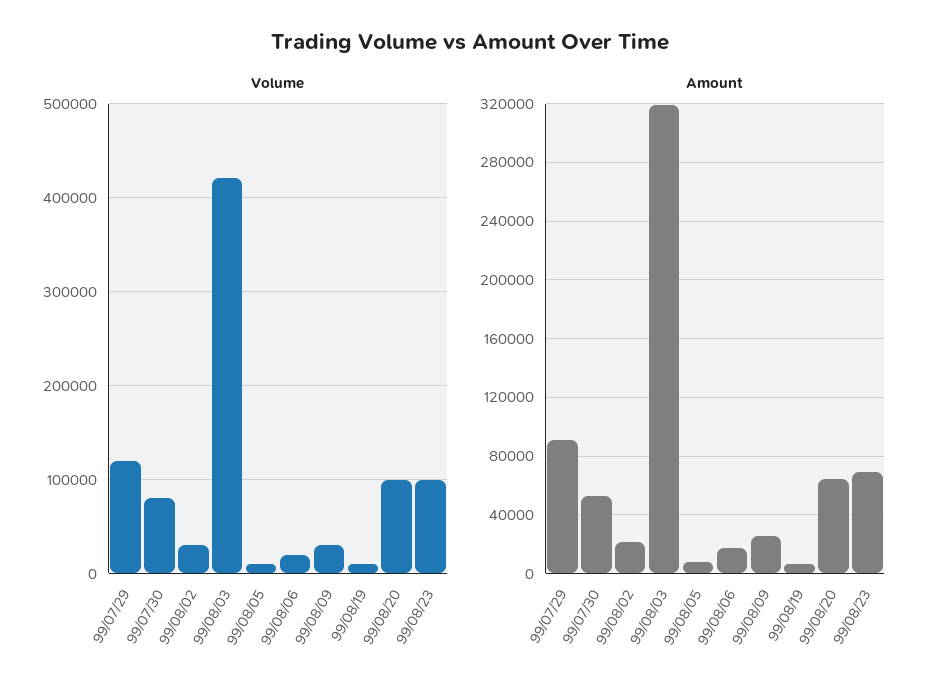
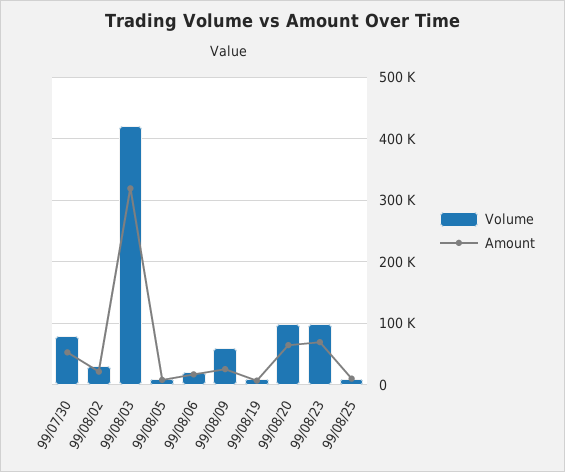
Volume, 99/07/29: 120000 -> none
Volume, 99/08/09: 30000 -> 60000
Amount, 99/07/29: 90000 -> none
Volume, 99/08/25: none -> 10000
Amount, 99/08/25: none -> 10000

